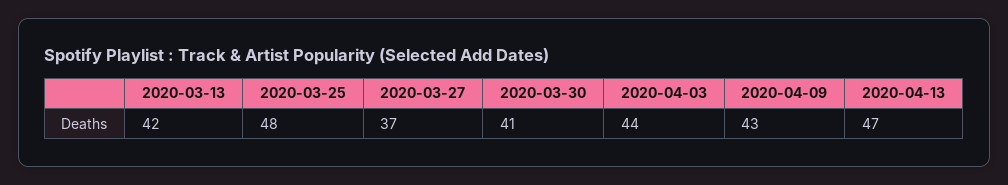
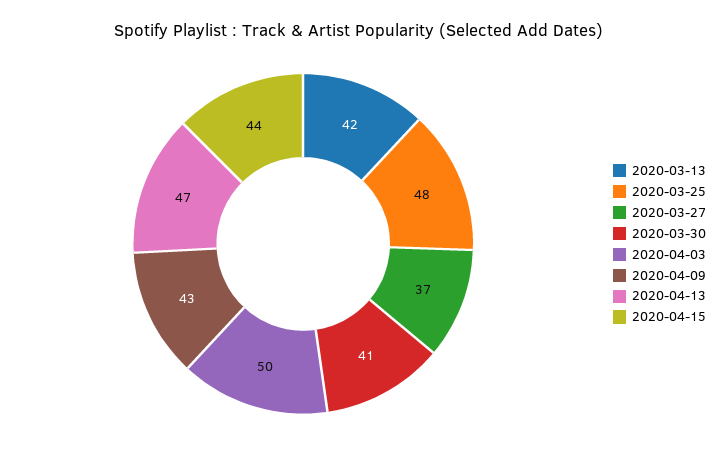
2020-04-03: 44 -> 50
2020-04-15: none -> 44

